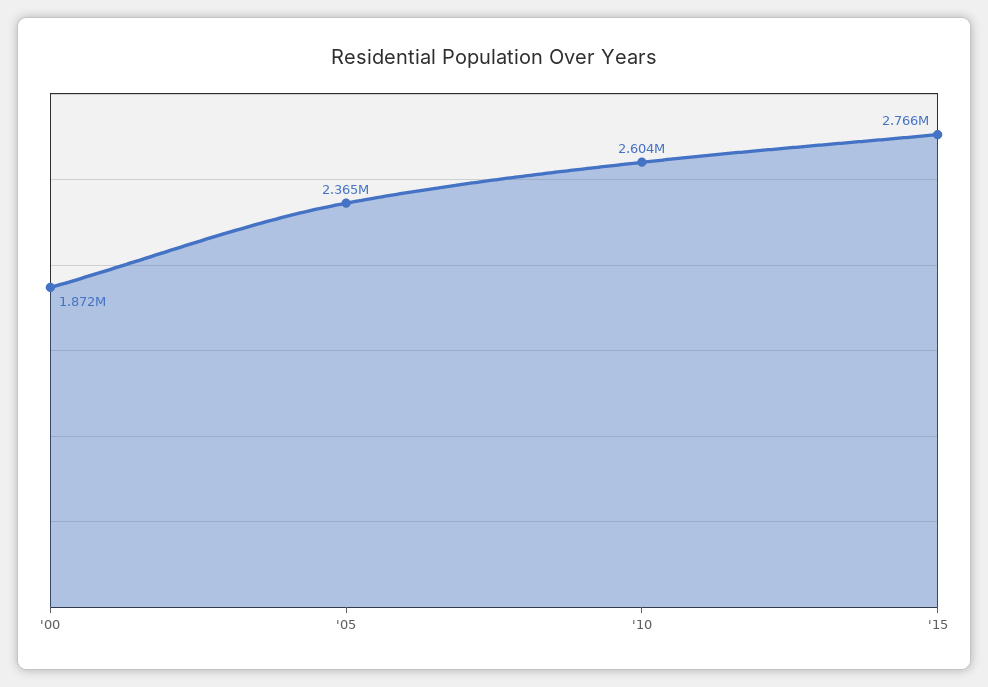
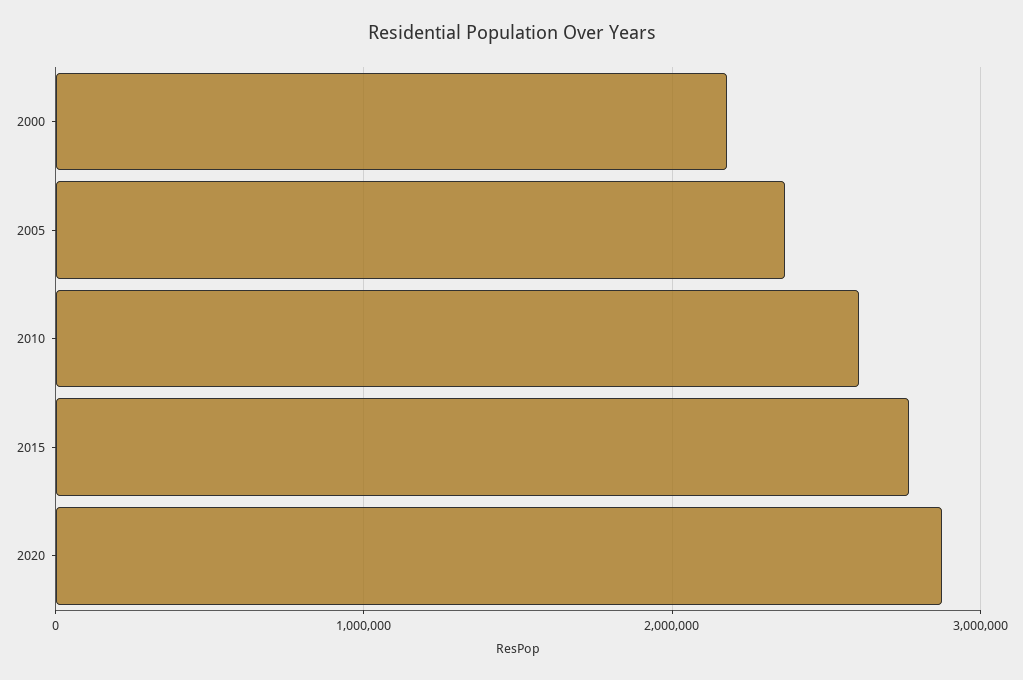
'00: 1872000 -> 2200000
2020: none -> 2900000

